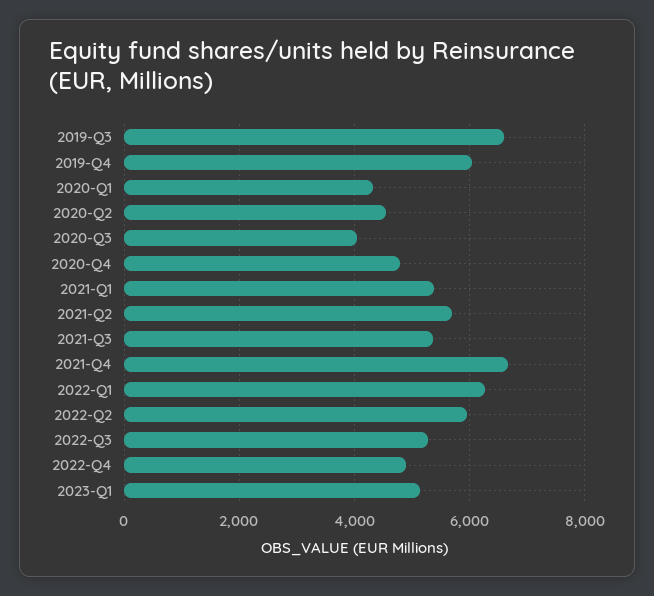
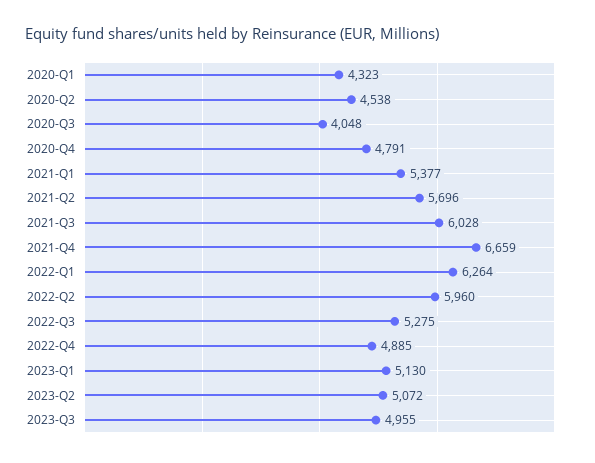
2019-Q3: 6600 -> none
2019-Q4: 6000 -> none
2021-Q3: 5400 -> 6028
2023-Q2: none -> 5072
2023-Q3: none -> 4955

